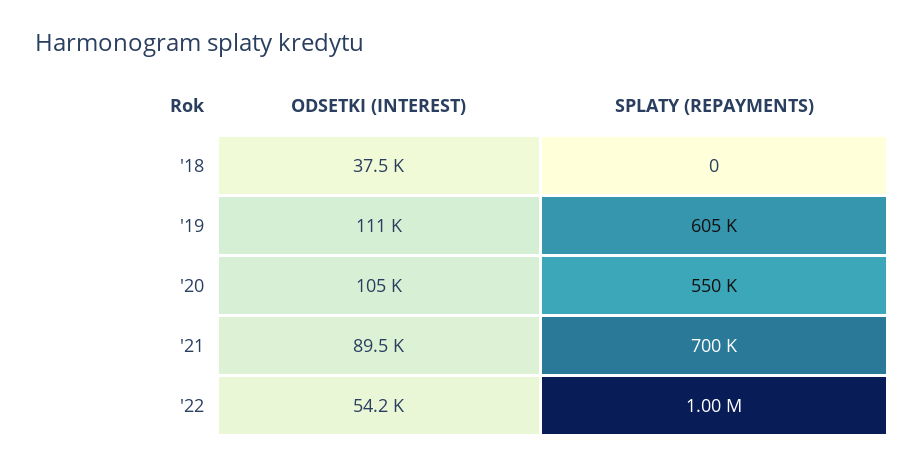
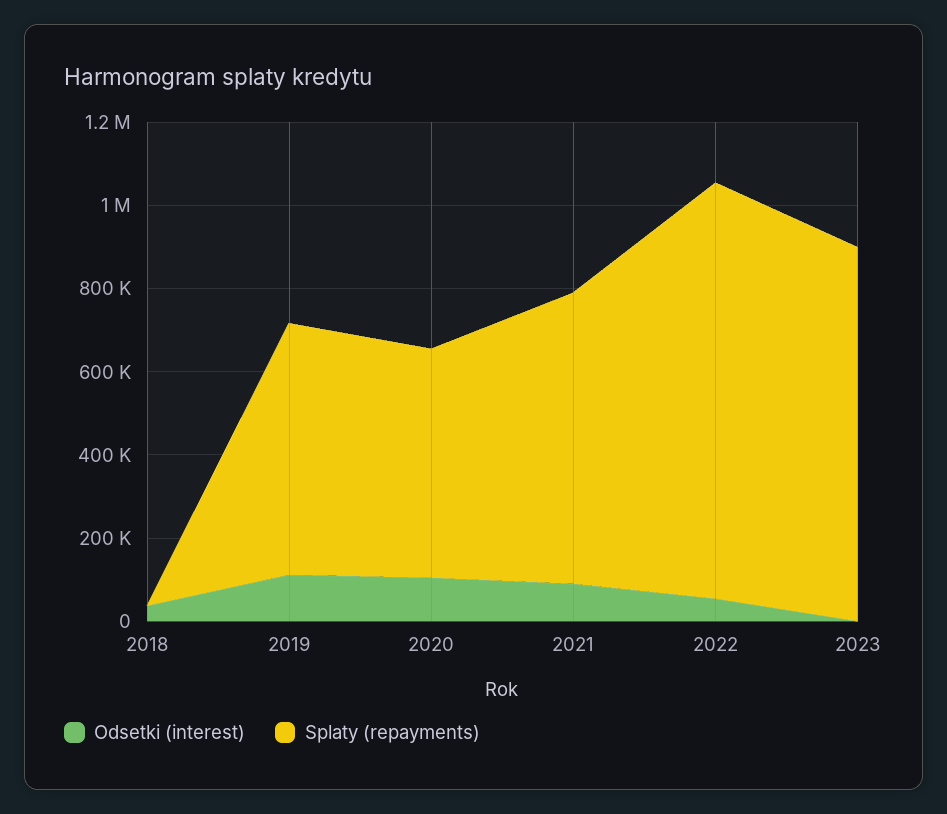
ODSETKI (INTEREST), 2023: none -> 0
SPLATY (REPAYMENTS), 2023: none -> 900000

